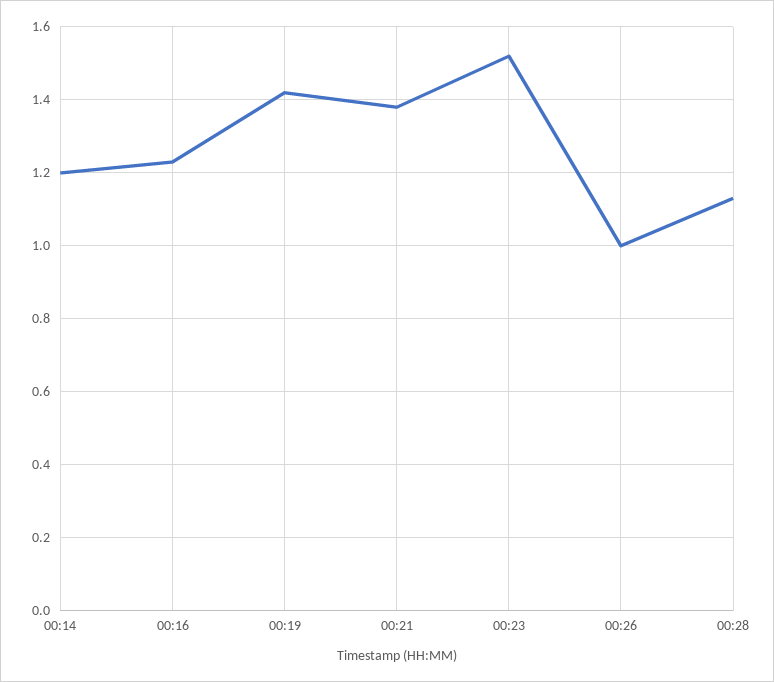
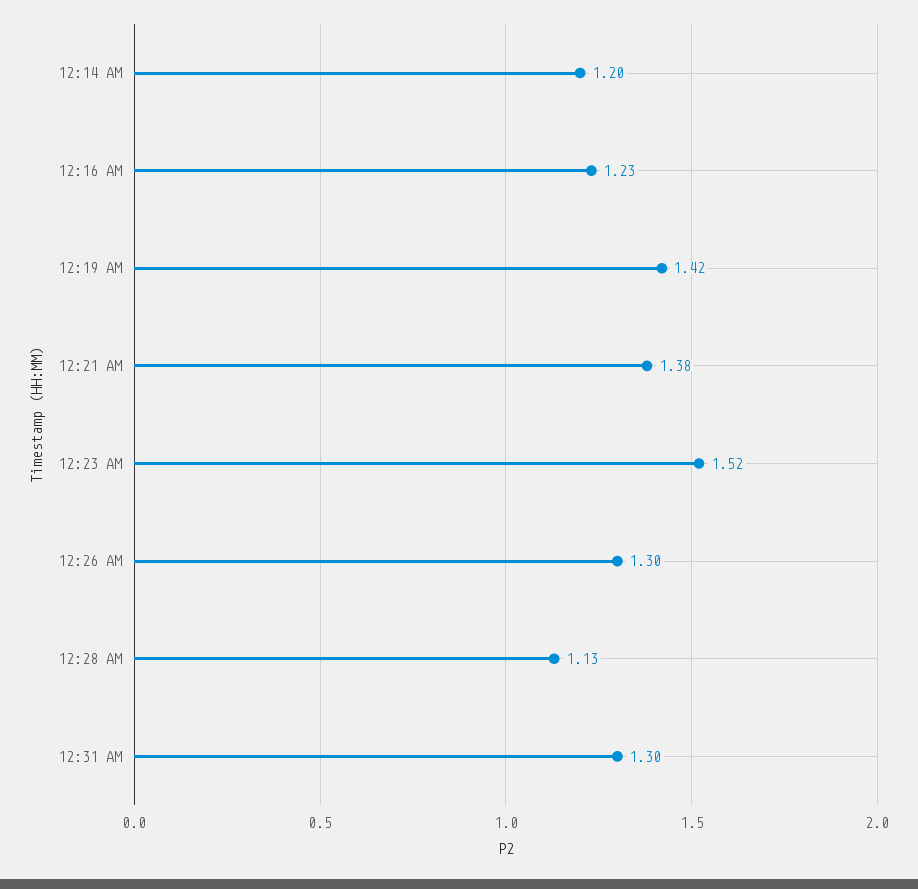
00:26: 1 -> 1.3
12:31 AM: none -> 1.3

